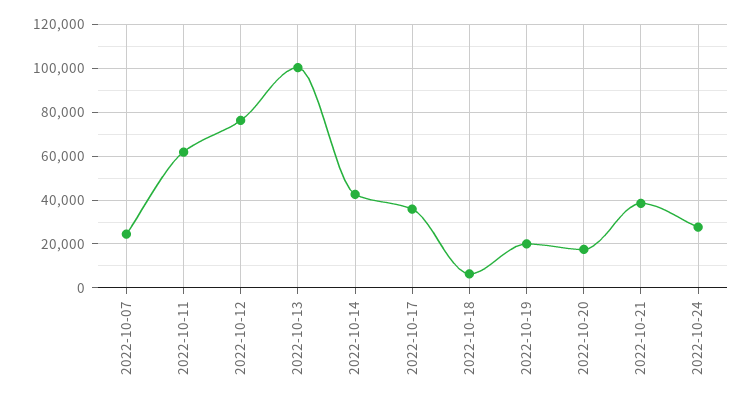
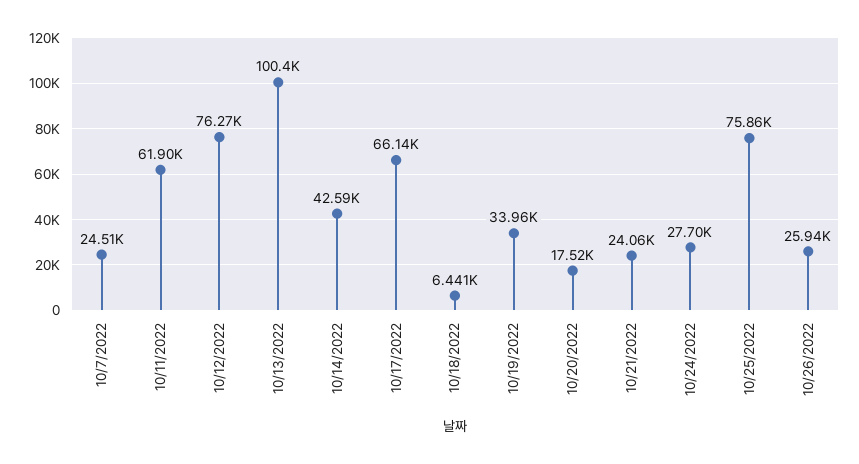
2022-10-17: 35000 -> 66140
2022-10-19: 20000 -> 33960
2022-10-21: 40000 -> 24060
10/25/2022: none -> 75860
10/26/2022: none -> 25940

